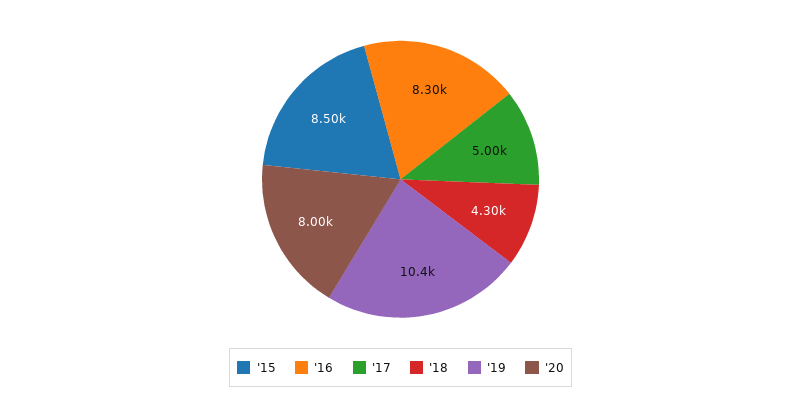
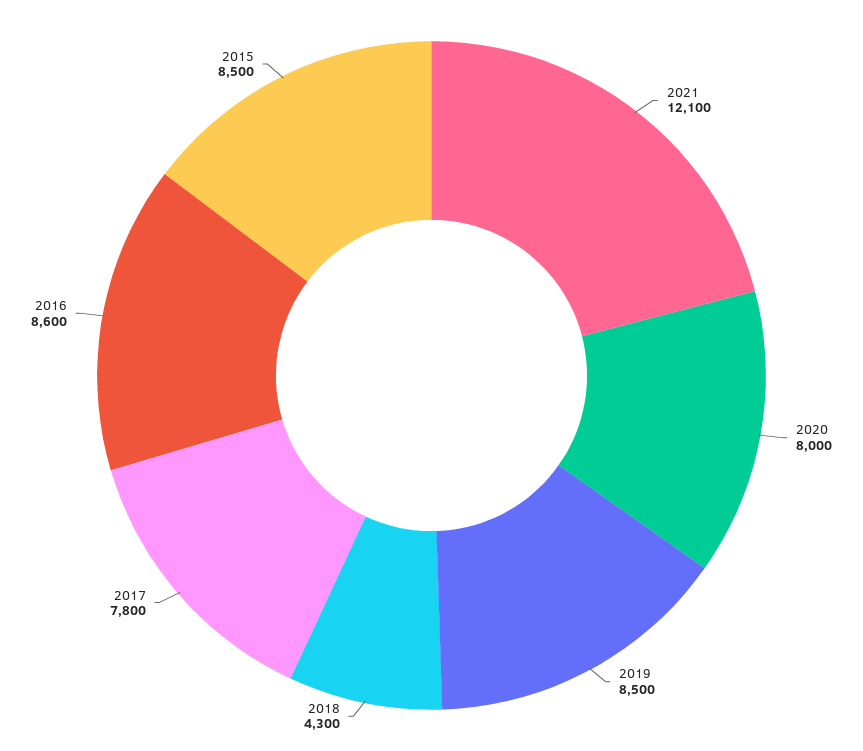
'16: 8300 -> 8600
'17: 5000 -> 7800
'19: 10400 -> 8500
2021: none -> 12100

